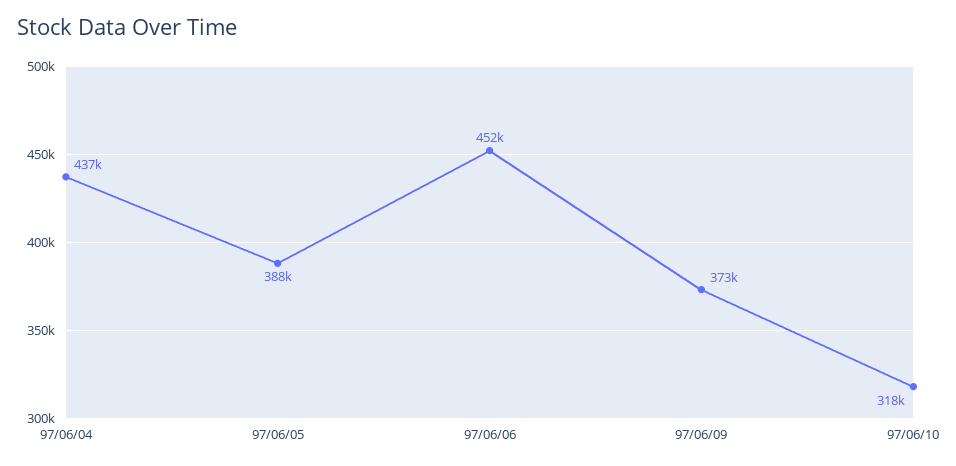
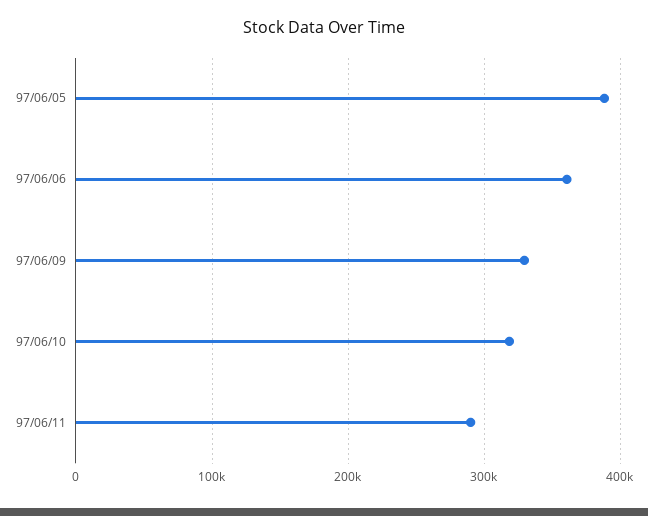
97/06/04: 437000 -> none
97/06/06: 452000 -> 360000
97/06/09: 373000 -> 330000
97/06/11: none -> 290000

